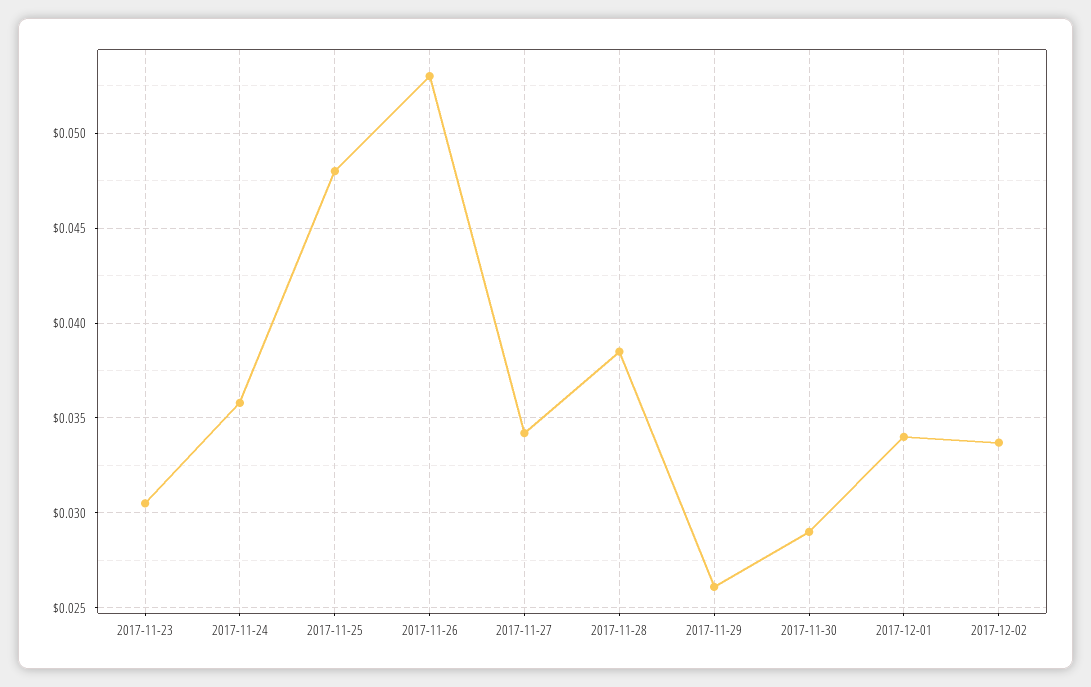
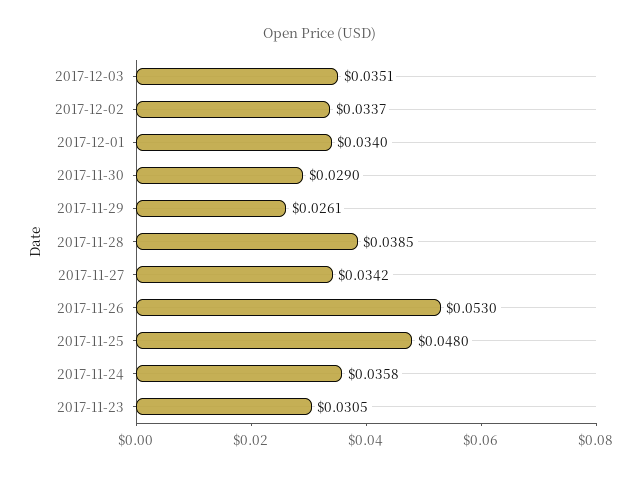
2017-12-03: none -> 0.0351

